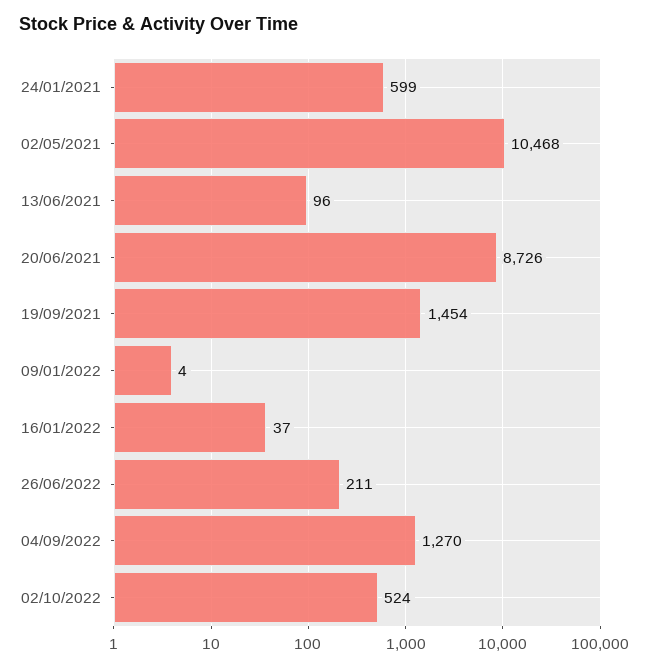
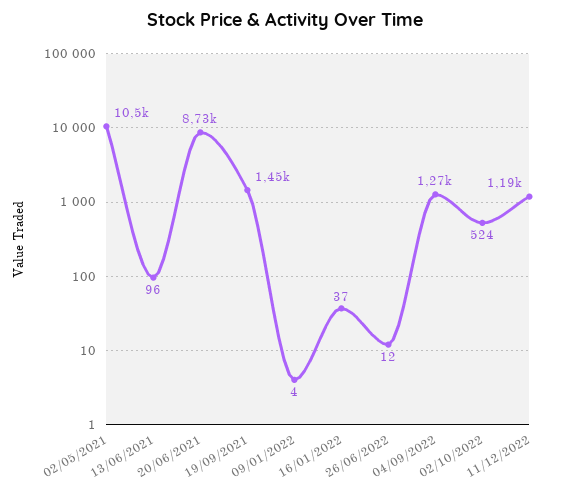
24/01/2021: 599 -> none
26/06/2022: 211 -> 12
11/12/2022: none -> 1190

